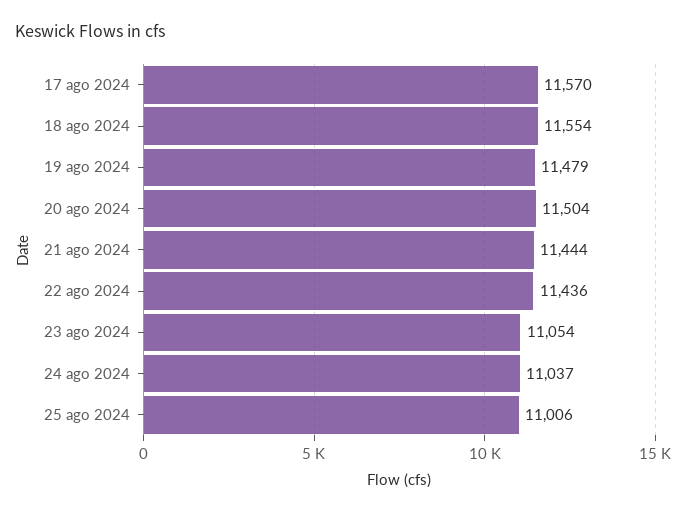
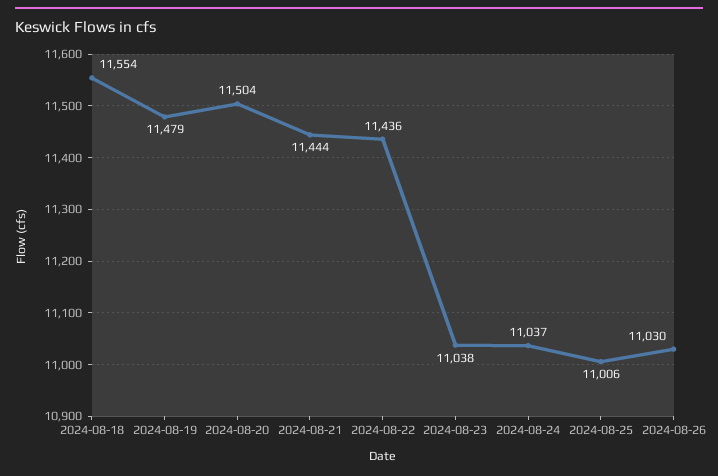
17 ago 2024: 11570 -> none
23 ago 2024: 11054 -> 11038
2024-08-26: none -> 11030

